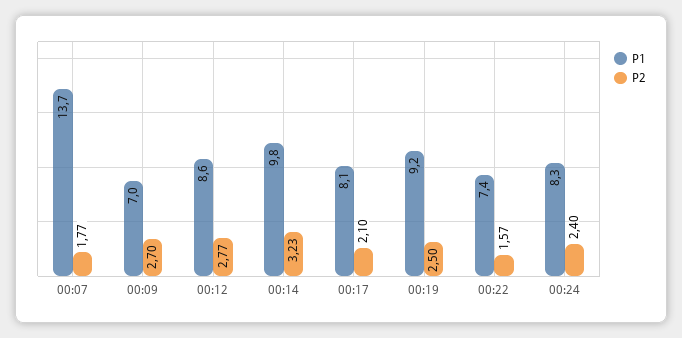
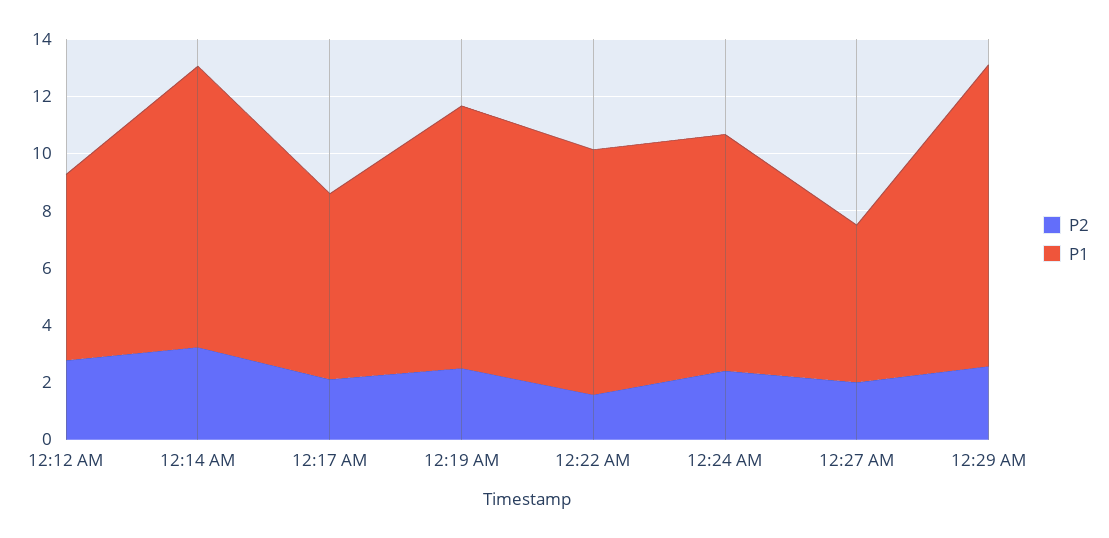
P1, 00:07: 13.7 -> none
P2, 00:07: 1.77 -> none
P1, 00:09: 7 -> none
P2, 00:09: 2.7 -> none
P1, 00:12: 8.6 -> 6.5
P1, 00:17: 8.1 -> 6.5
P1, 00:22: 7.4 -> 8.5
P2, 12:27 AM: none -> 2
P1, 12:27 AM: none -> 5.5
P2, 12:29 AM: none -> 2.5
P1, 12:29 AM: none -> 10.5

